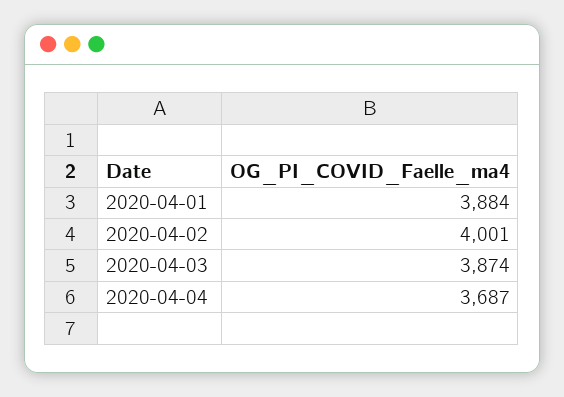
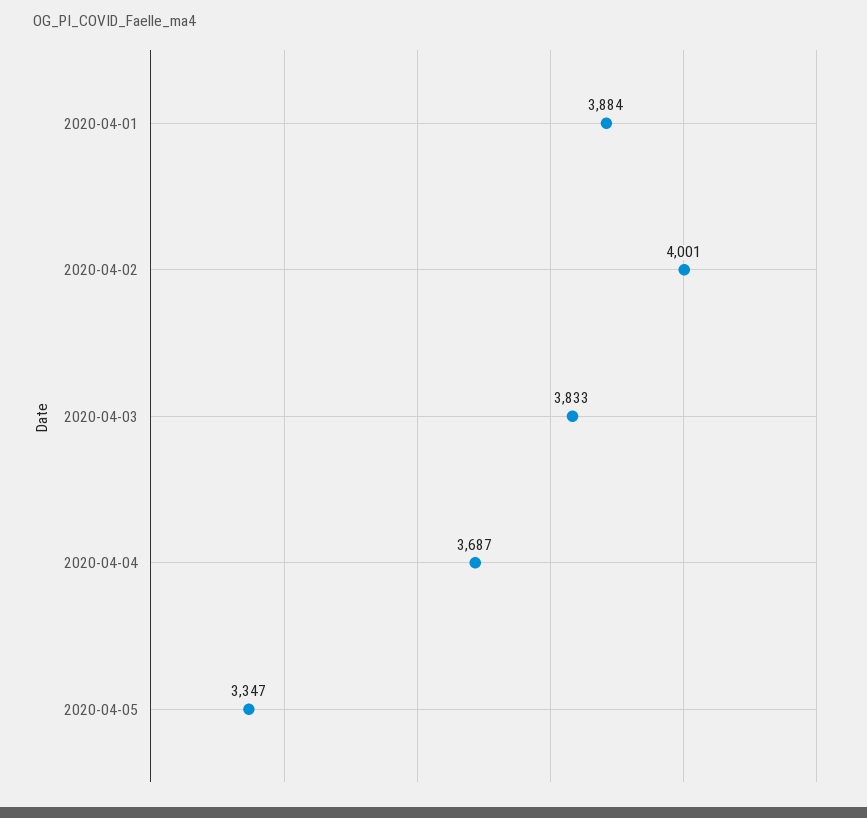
2020-04-03: 3874 -> 3833
2020-04-05: none -> 3347

